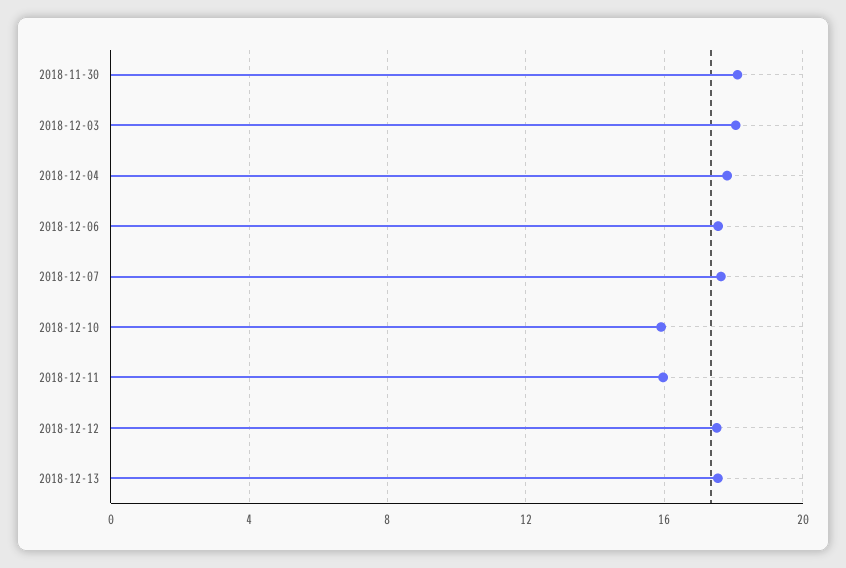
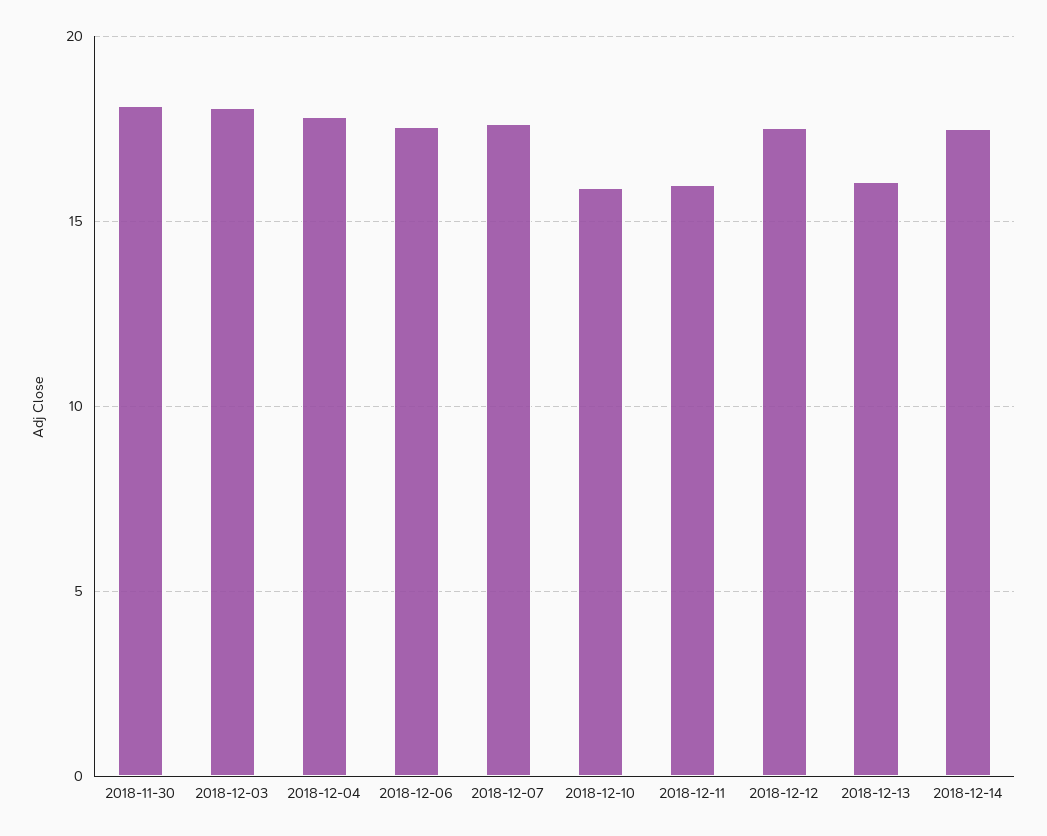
2018-12-13: 17.5 -> 16
2018-12-14: none -> 17.5

